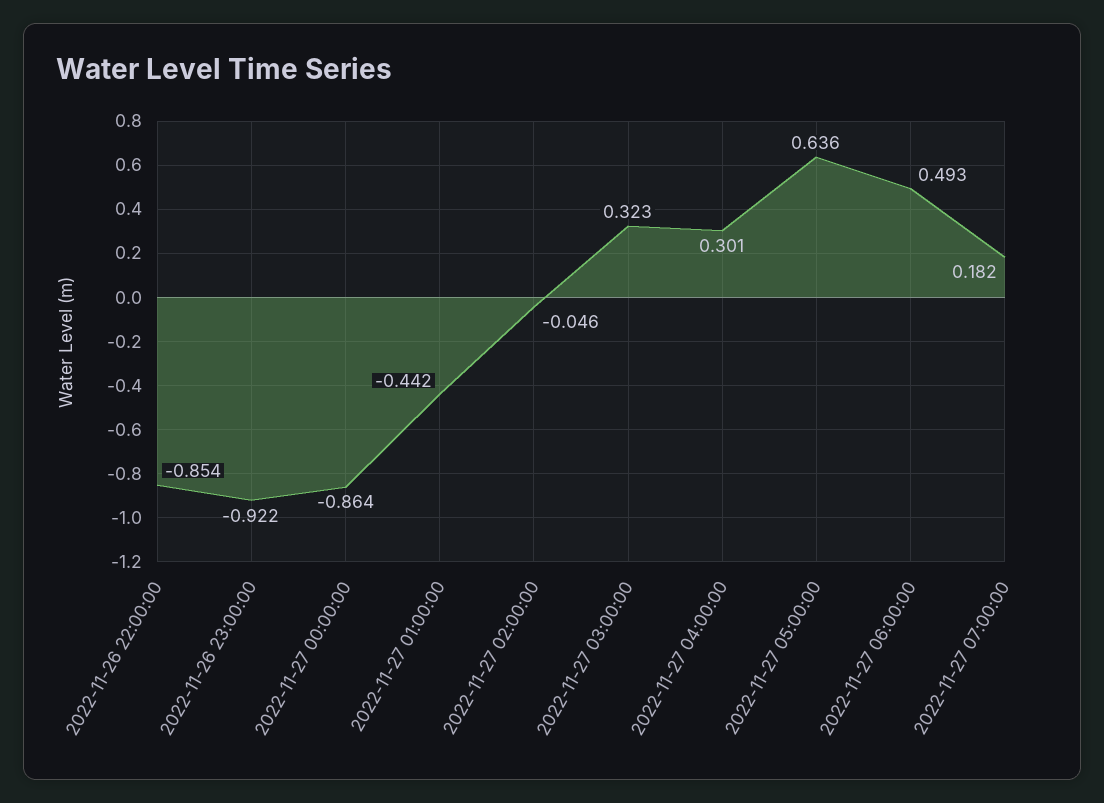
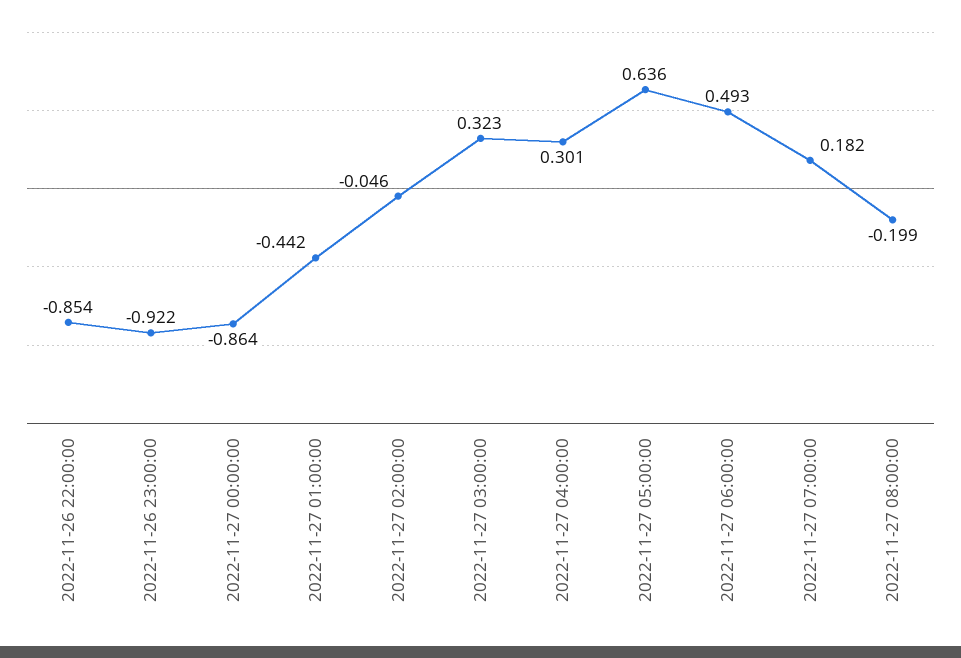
2022-11-27 08:00:00: none -> -0.199

